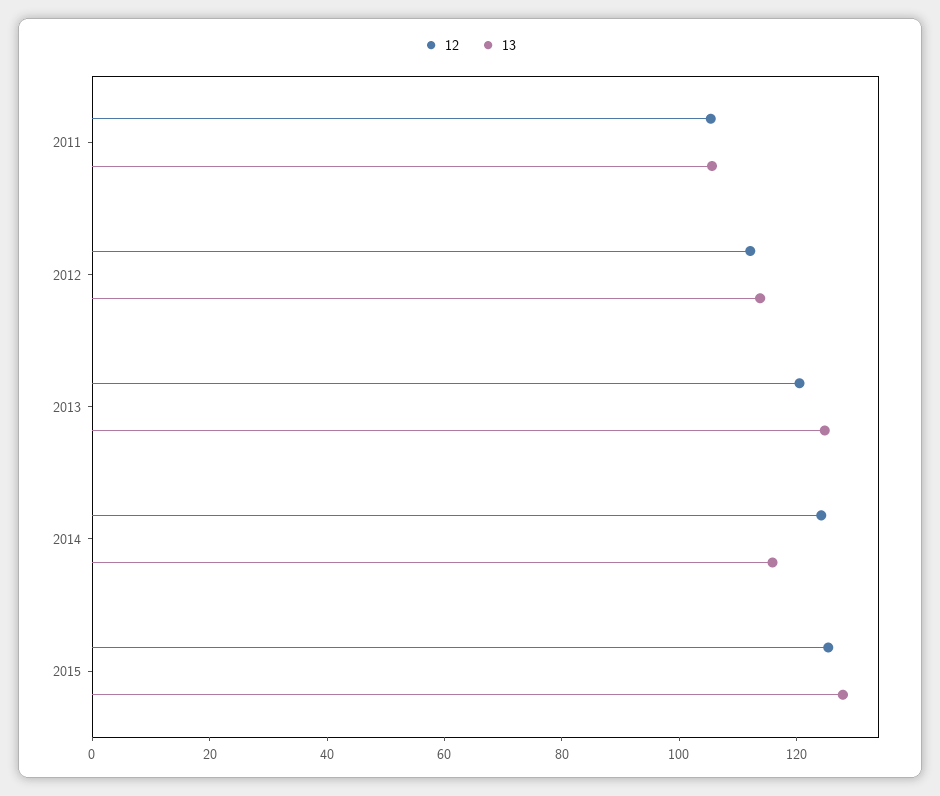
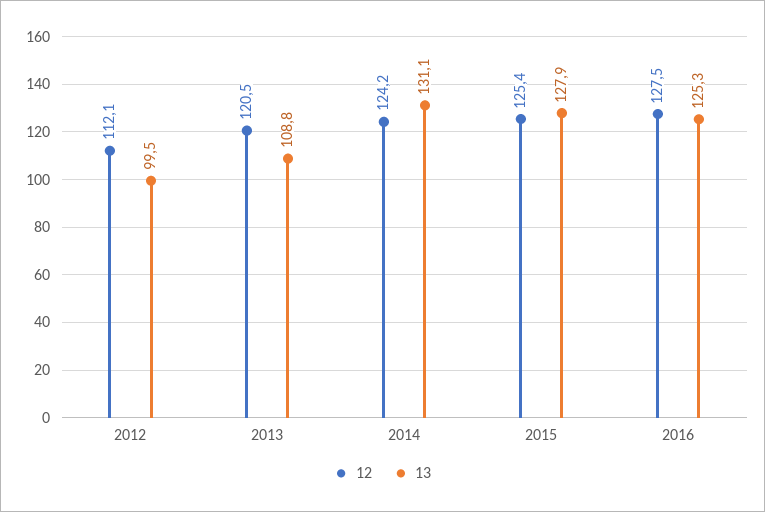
12, 2011: 105 -> none
13, 2011: 105 -> none
13, 2012: 115 -> 99.5
13, 2013: 125 -> 108.8
13, 2014: 115 -> 131.1
12, 2016: none -> 127.5
13, 2016: none -> 125.3

